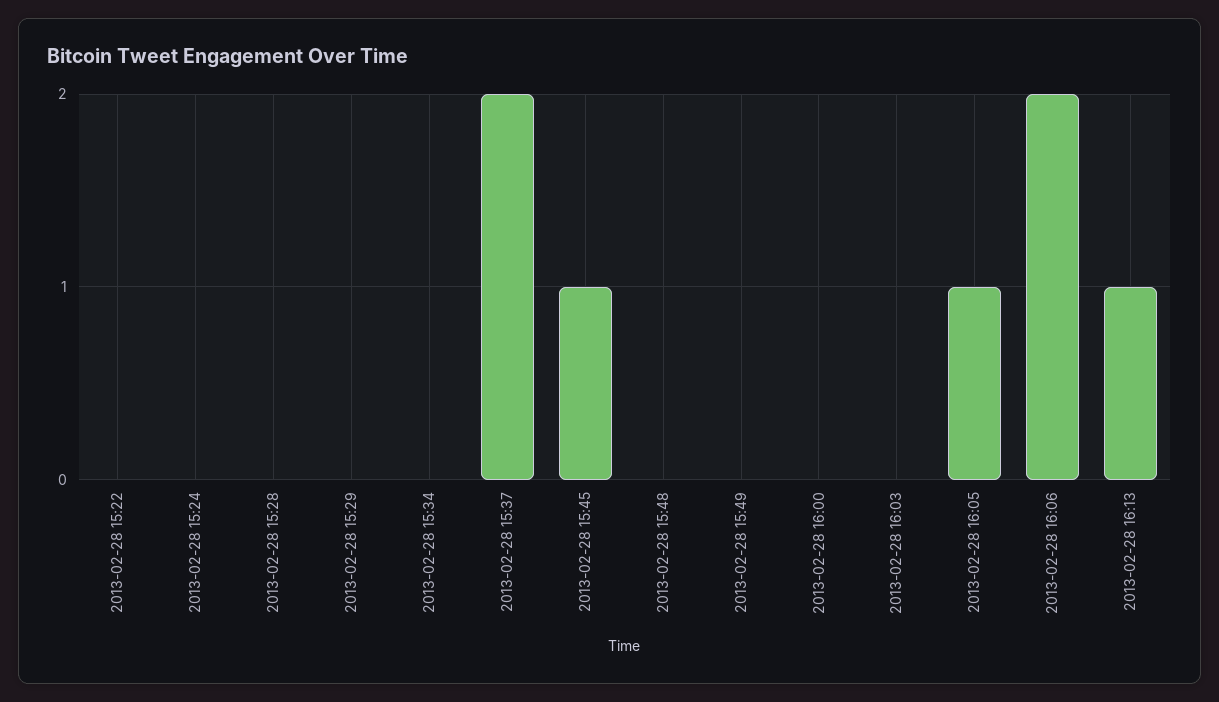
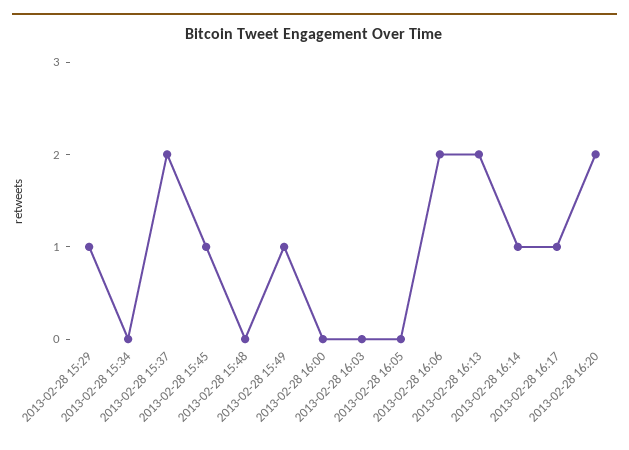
2013-02-28 15:22: 0 -> none
2013-02-28 15:24: 0 -> none
2013-02-28 15:28: 0 -> none
2013-02-28 15:29: 0 -> 1
2013-02-28 15:49: 0 -> 1
2013-02-28 16:05: 1 -> 0
2013-02-28 16:13: 1 -> 2
2013-02-28 16:14: none -> 1
2013-02-28 16:17: none -> 1
2013-02-28 16:20: none -> 2

